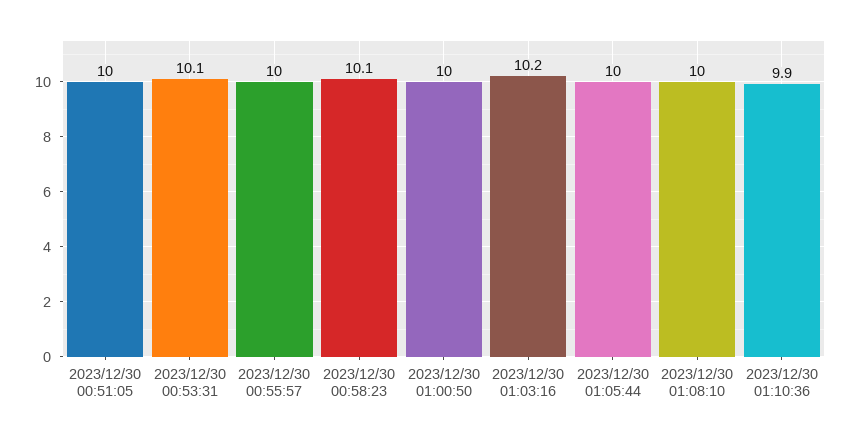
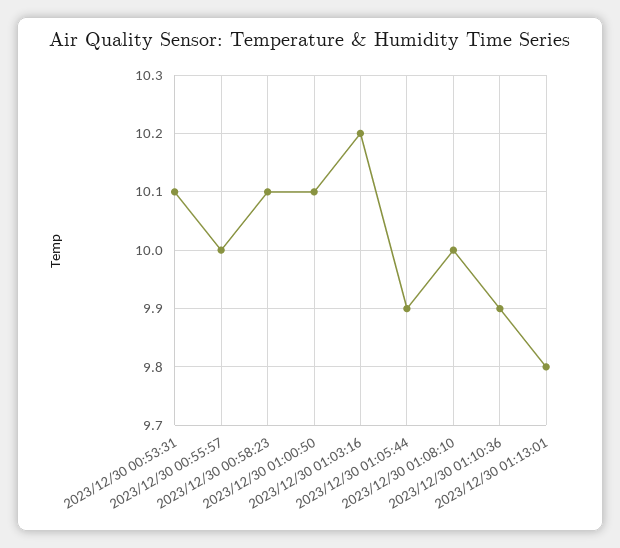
2023/12/30 00:51:05: 10 -> none
2023/12/30 01:00:50: 10 -> 10.1
2023/12/30 01:05:44: 10 -> 9.9
2023/12/30 01:13:01: none -> 9.8

